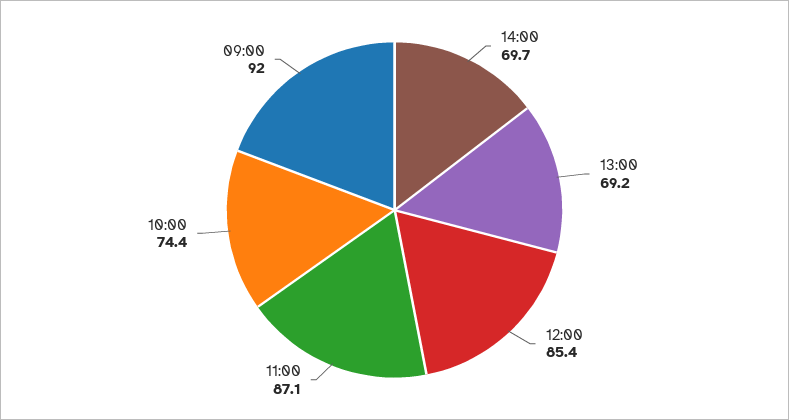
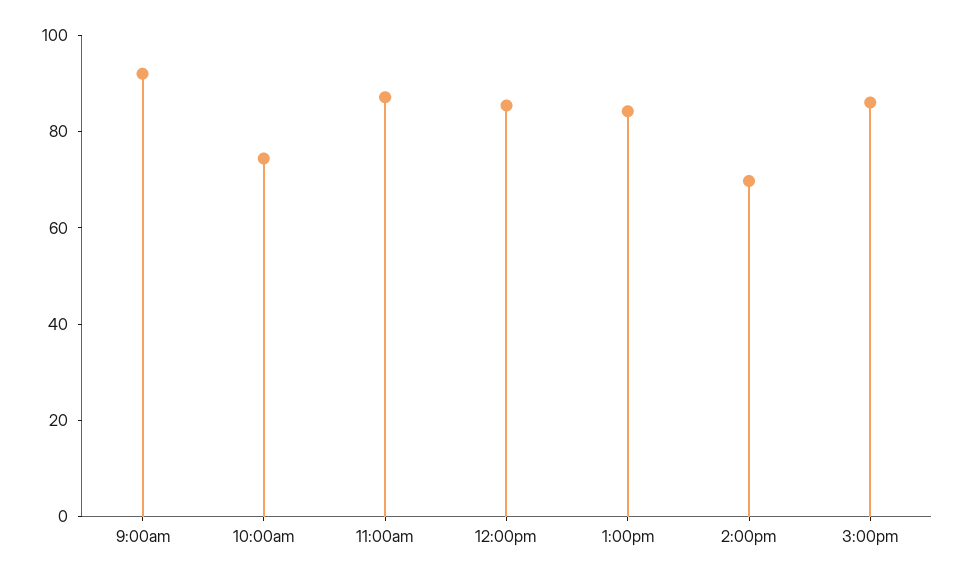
13:00: 69.2 -> 85
3:00pm: none -> 85

